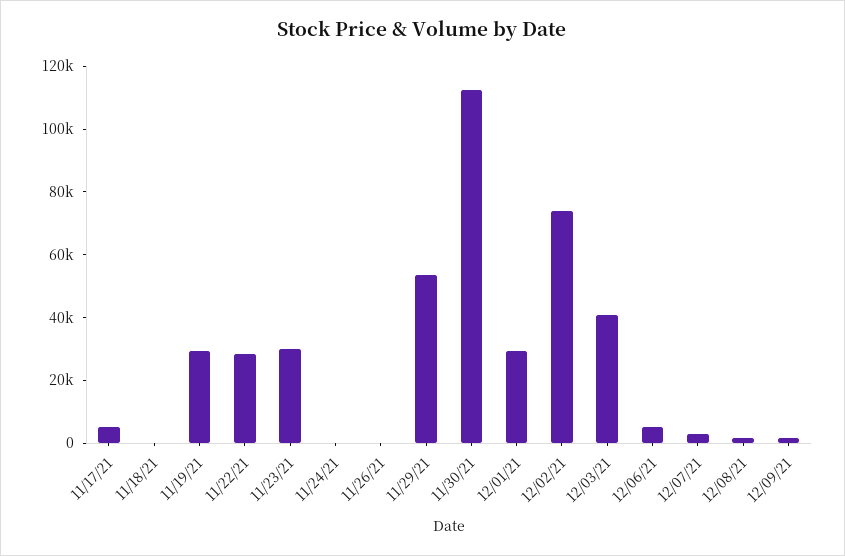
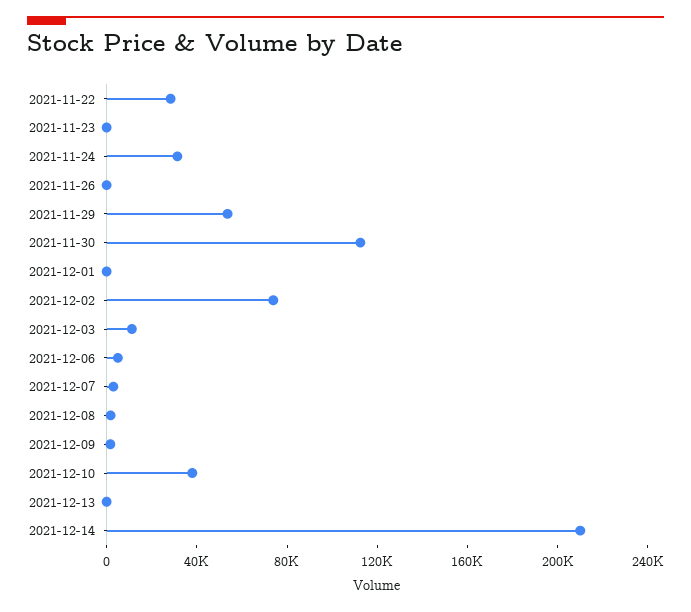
11/17/21: 5000 -> none
11/18/21: 0 -> none
11/19/21: 30000 -> none
11/23/21: 30000 -> 0
11/24/21: 0 -> 30000
12/01/21: 30000 -> 0
12/03/21: 40000 -> 10000
2021-12-10: none -> 40000
2021-12-13: none -> 0
2021-12-14: none -> 210000

